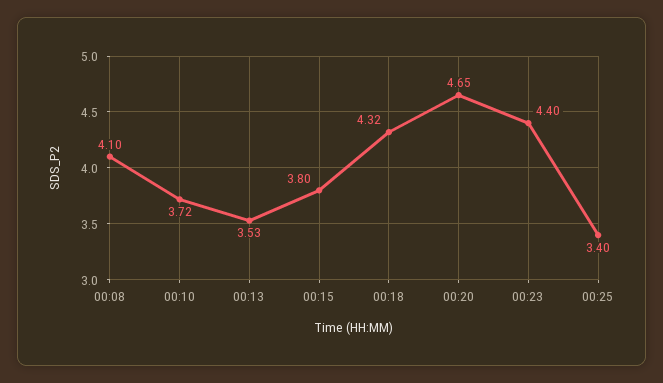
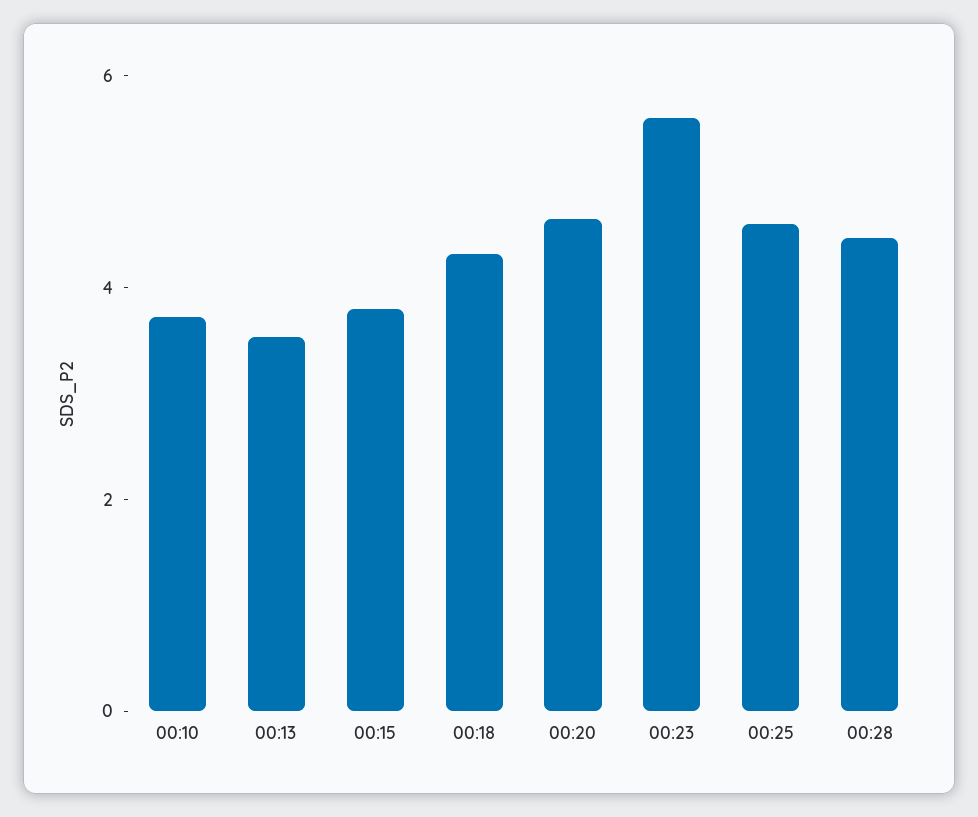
00:08: 4.1 -> none
00:23: 4.4 -> 5.5
00:25: 3.4 -> 4.5
00:28: none -> 4.5

